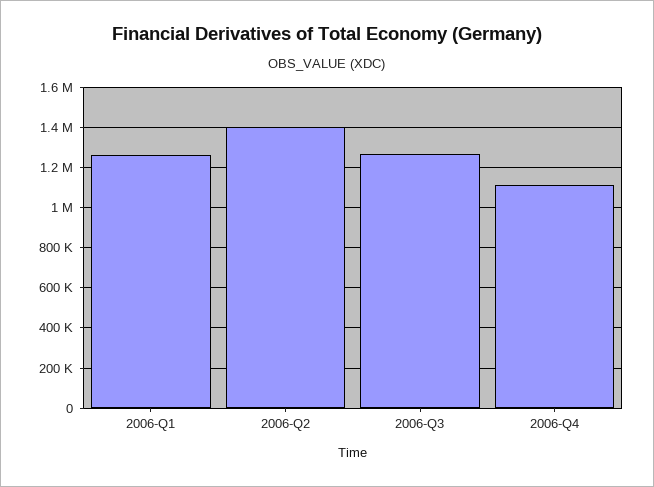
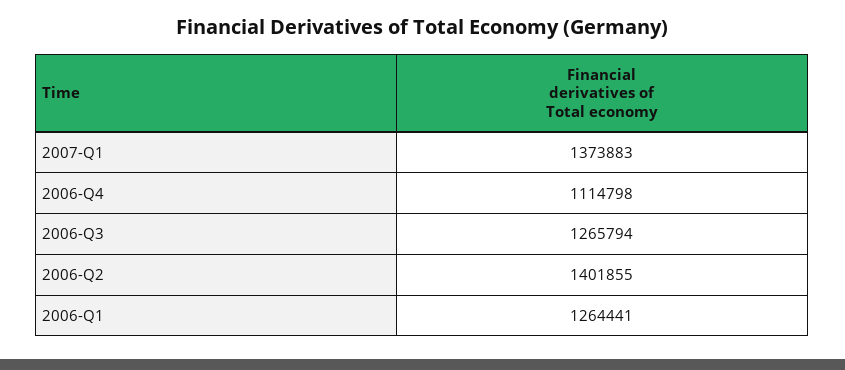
2007-Q1: none -> 1373883

